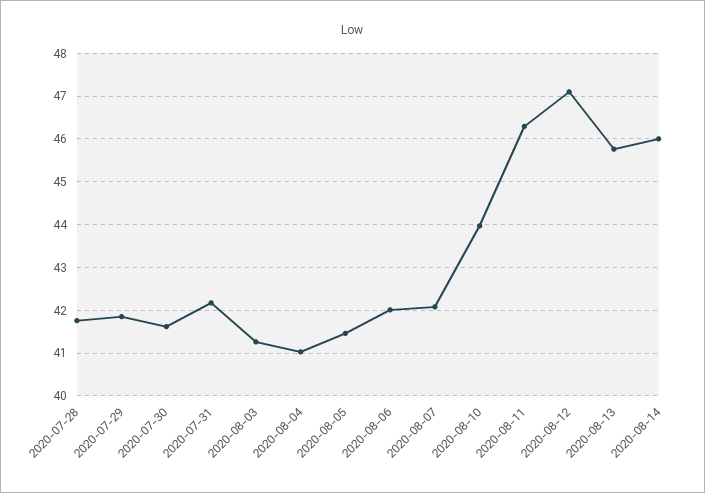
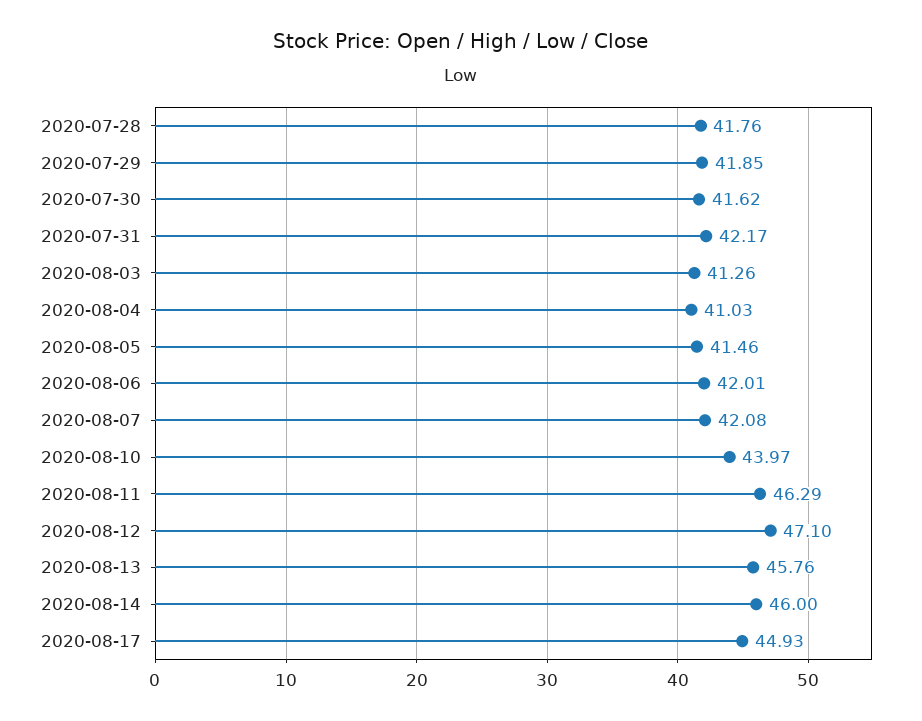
2020-08-17: none -> 44.93

